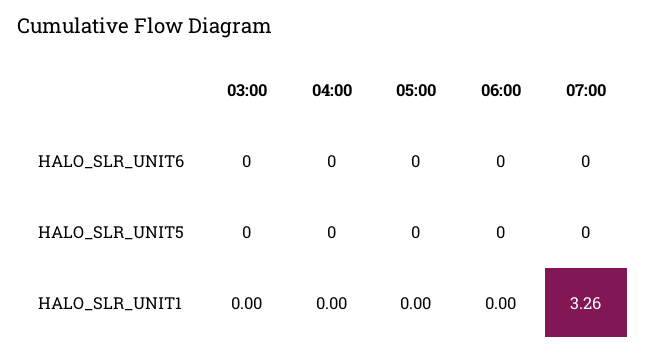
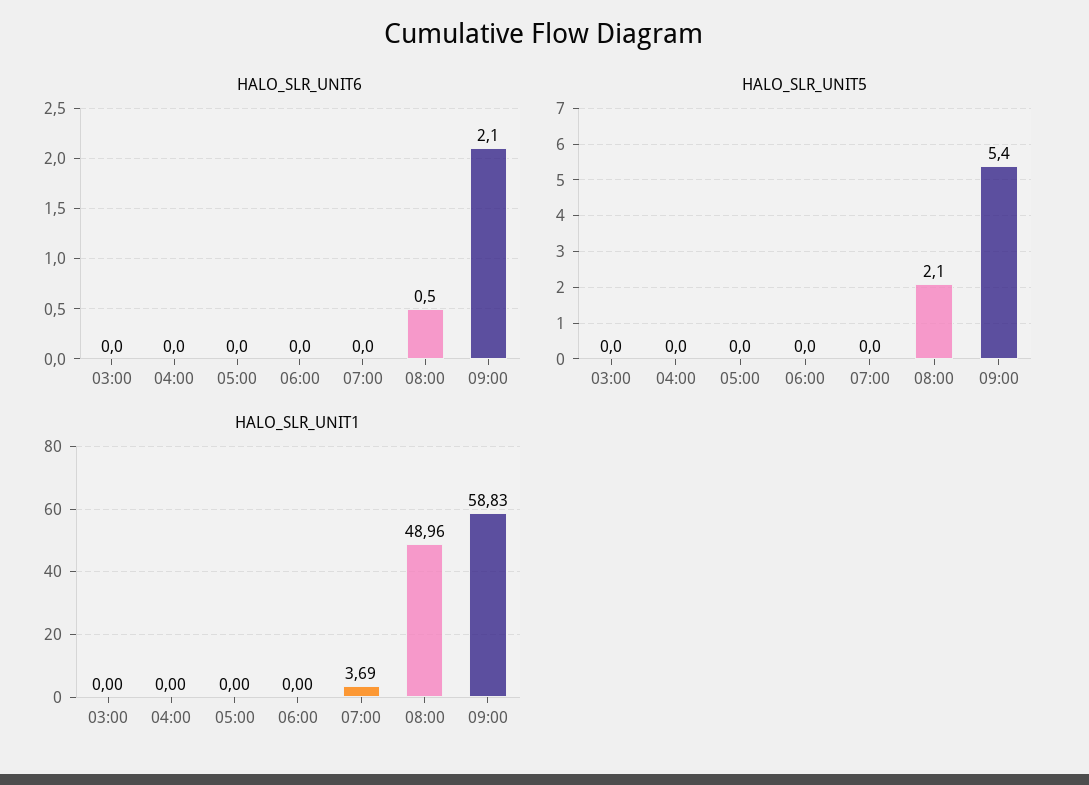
HALO_SLR_UNIT1, 07:00: 3.26 -> 3.69
HALO_SLR_UNIT6, 08:00: none -> 0.5
HALO_SLR_UNIT6, 09:00: none -> 2.1
HALO_SLR_UNIT5, 08:00: none -> 2.1
HALO_SLR_UNIT5, 09:00: none -> 5.4
HALO_SLR_UNIT1, 08:00: none -> 48.96
HALO_SLR_UNIT1, 09:00: none -> 58.83

